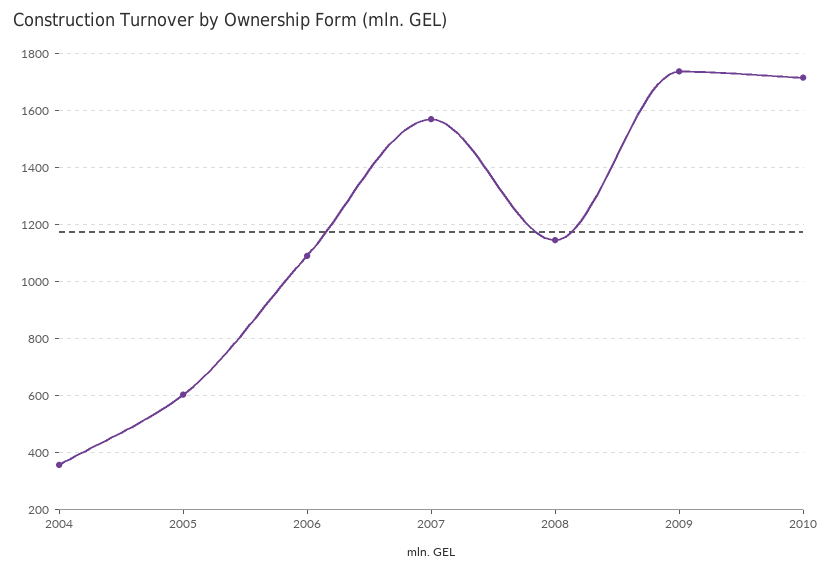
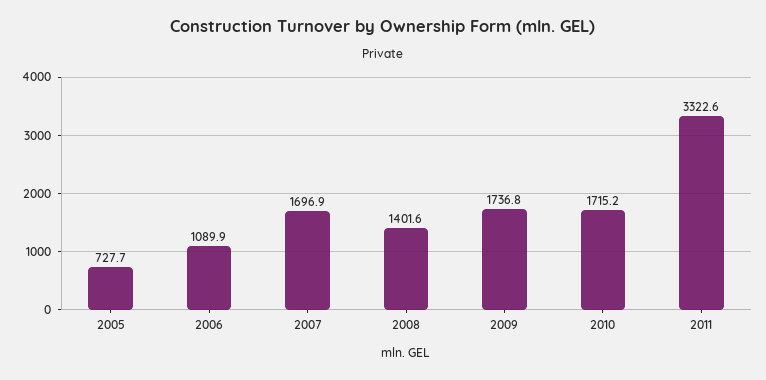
2004: 350 -> none
2005: 600 -> 727.7
2007: 1575 -> 1696.9
2008: 1150 -> 1401.6
2011: none -> 3322.6

